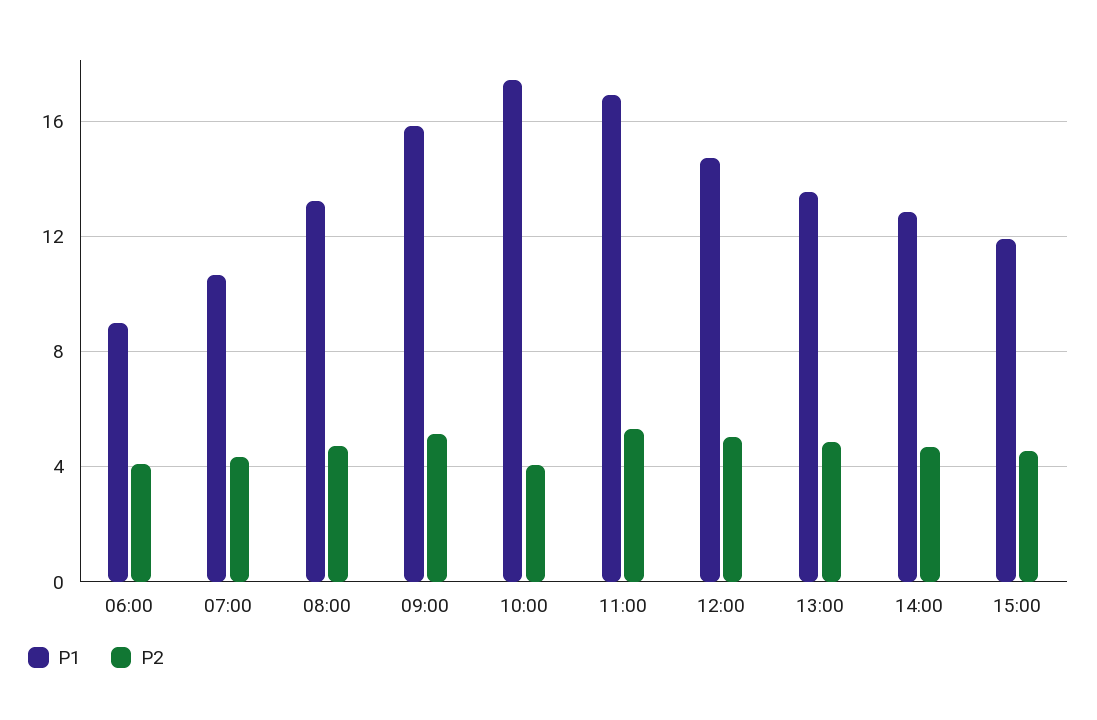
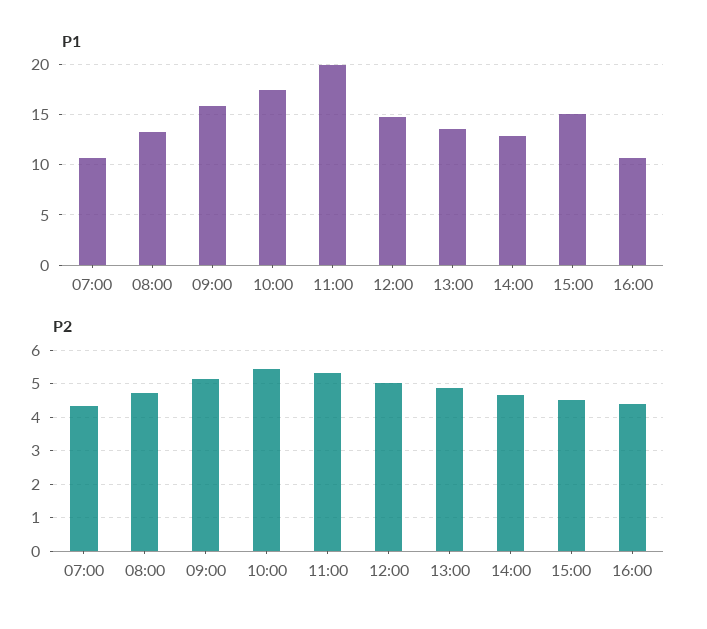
P1, 06:00: 9 -> none
P2, 06:00: 4 -> none
P2, 10:00: 4 -> 5.4
P1, 11:00: 17 -> 20
P1, 15:00: 12 -> 15
P1, 16:00: none -> 11
P2, 16:00: none -> 4.4

